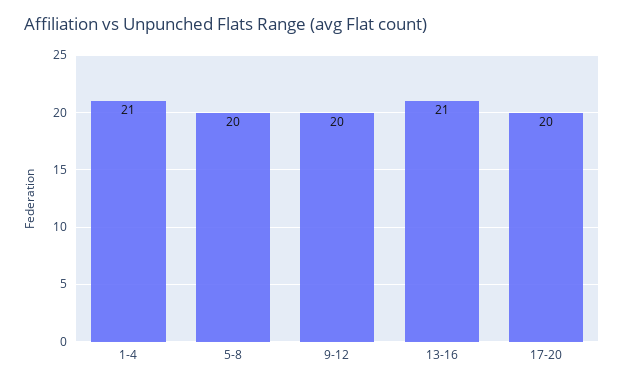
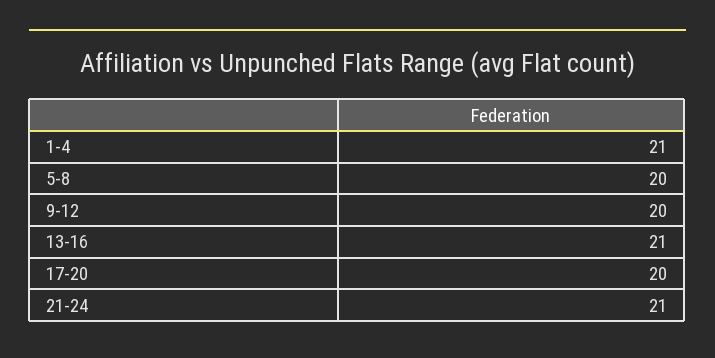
21-24: none -> 21

